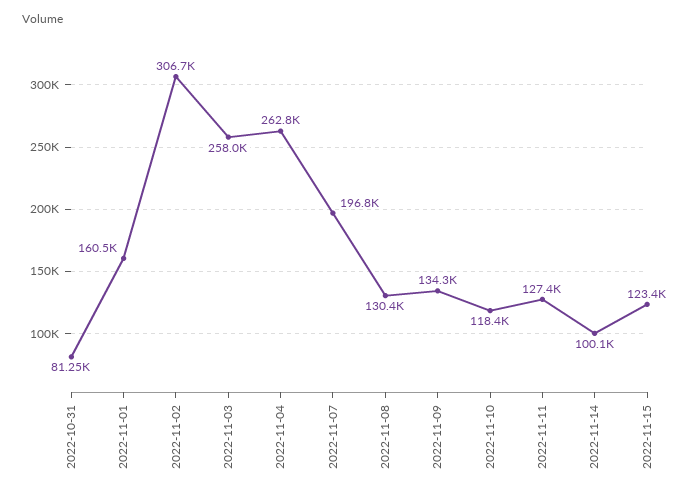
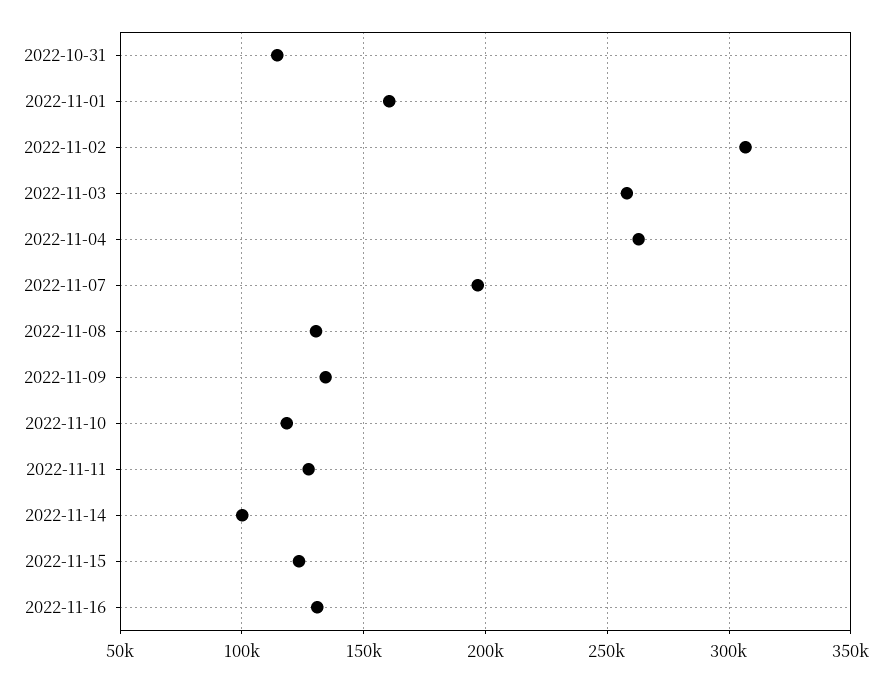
2022-10-31: 81250 -> 115000
2022-11-16: none -> 130000

